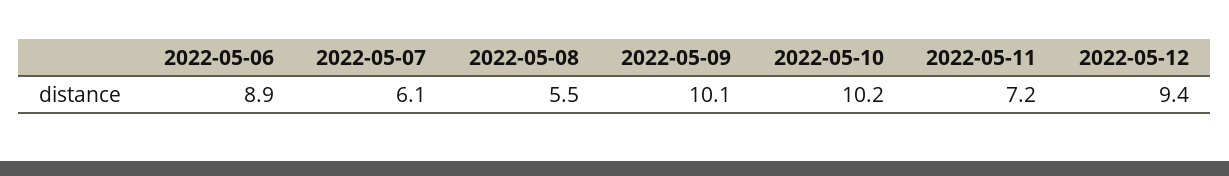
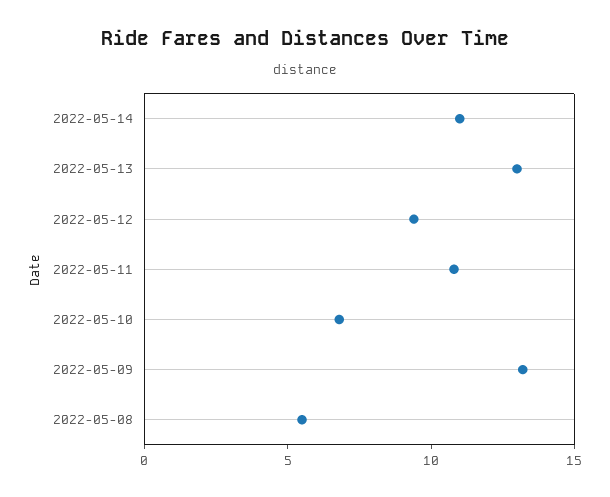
2022-05-06: 8.9 -> none
2022-05-07: 6.1 -> none
2022-05-09: 10.1 -> 13
2022-05-10: 10.2 -> 7
2022-05-11: 7.2 -> 11
2022-05-14: none -> 11
2022-05-13: none -> 13

